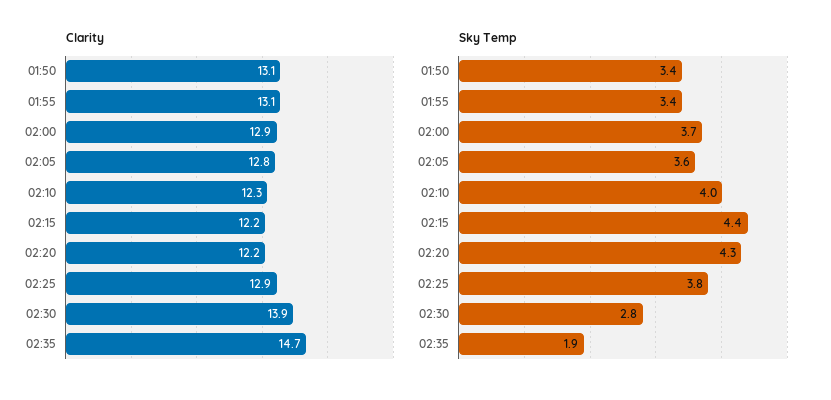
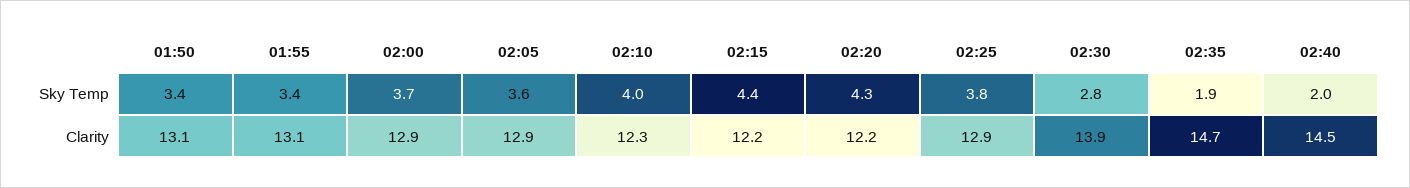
Clarity, 02:05: 12.8 -> 12.9
Sky Temp, 02:40: none -> 2
Clarity, 02:40: none -> 14.5

